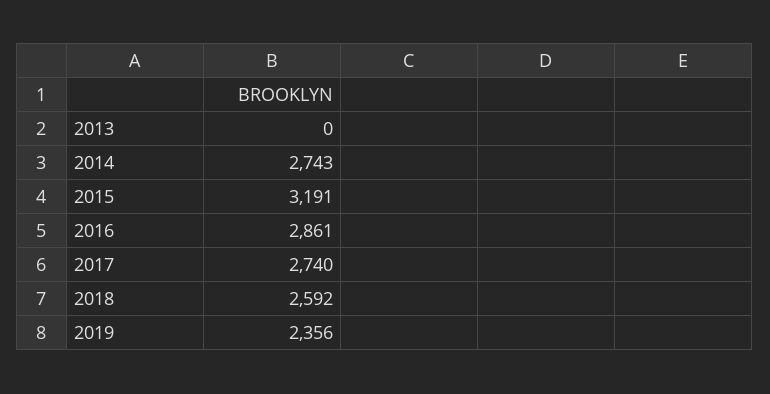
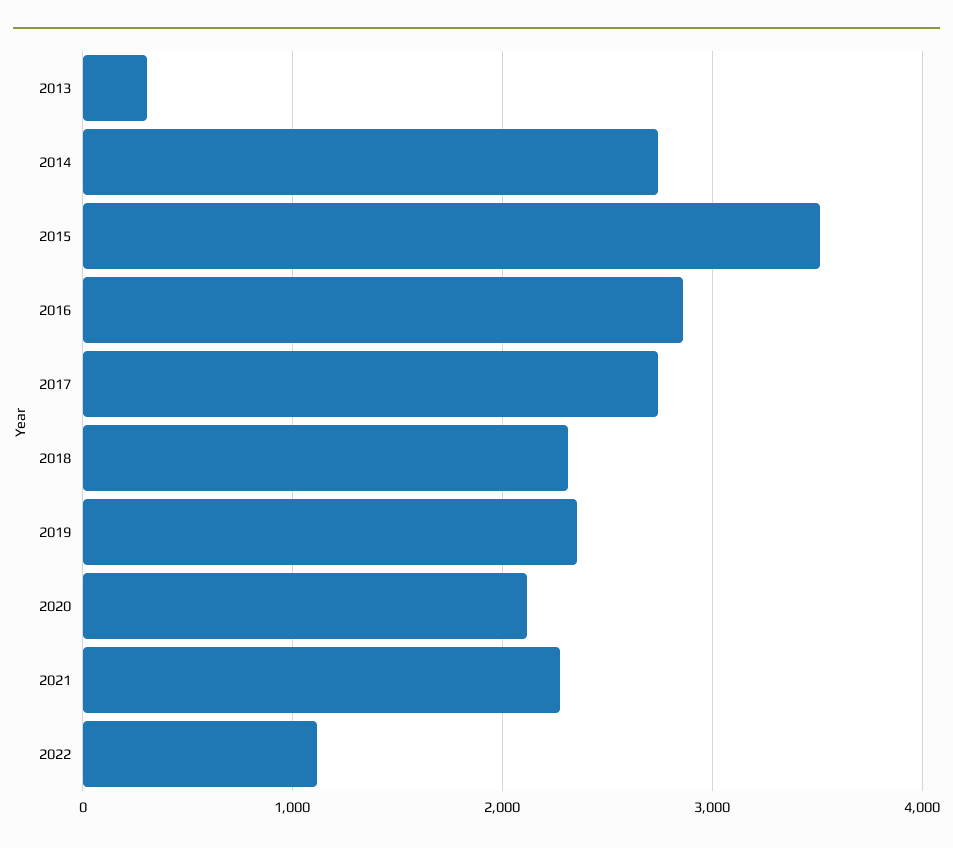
2013: 0 -> 300
2015: 3191 -> 3500
2018: 2592 -> 2300
2020: none -> 2100
2021: none -> 2300
2022: none -> 1100

